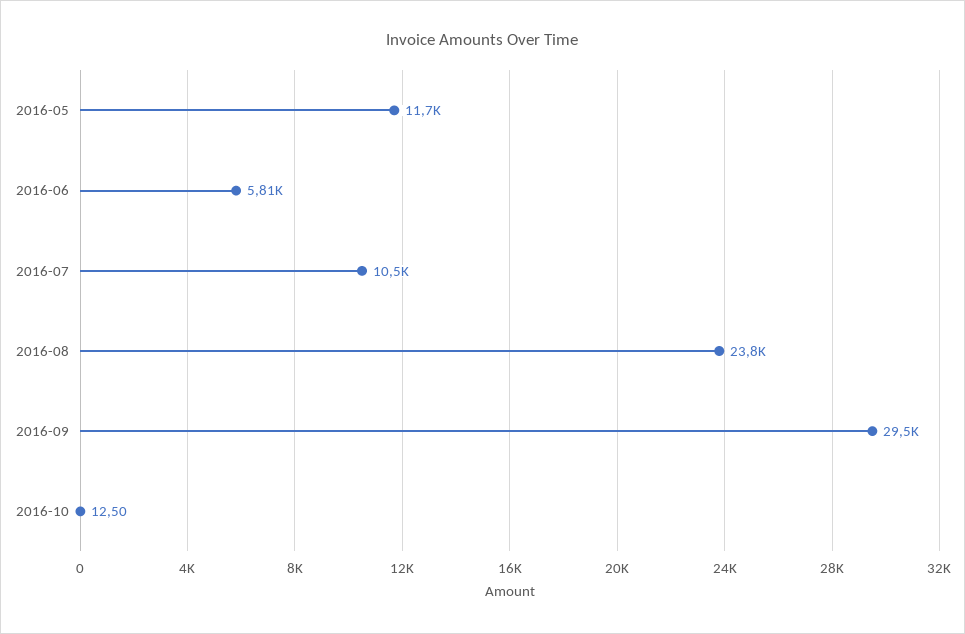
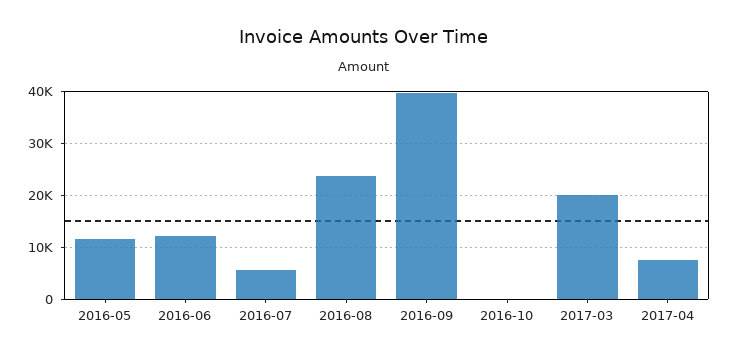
2016-06: 5810 -> 12000
2016-07: 10500 -> 6000
2016-09: 29500 -> 40000
2017-03: none -> 20000
2017-04: none -> 8000

